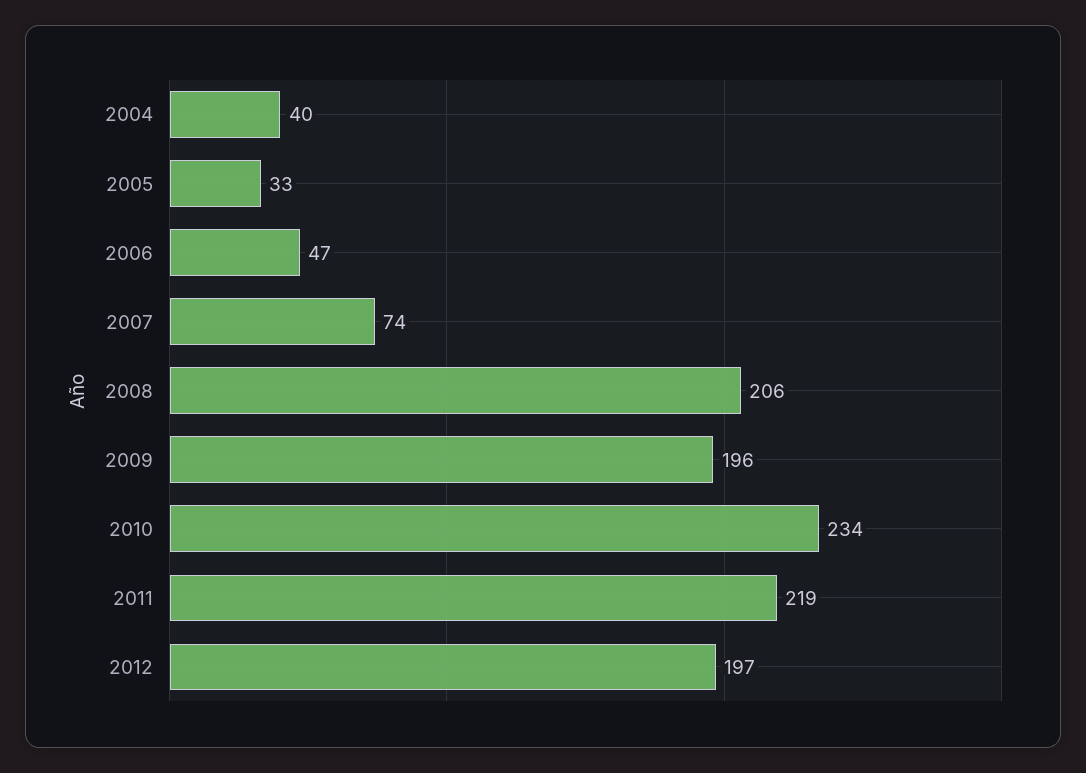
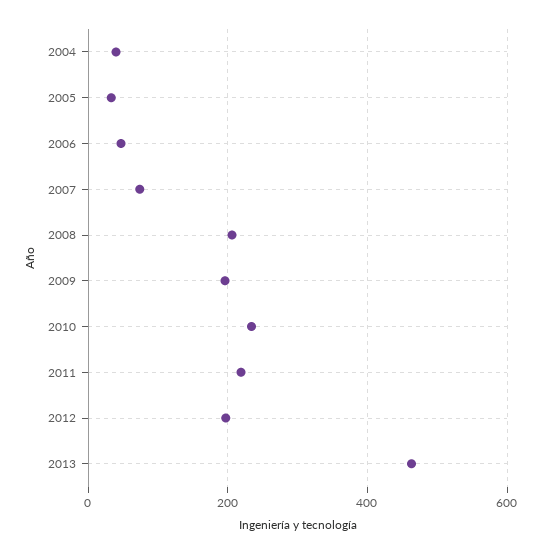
2013: none -> 460

